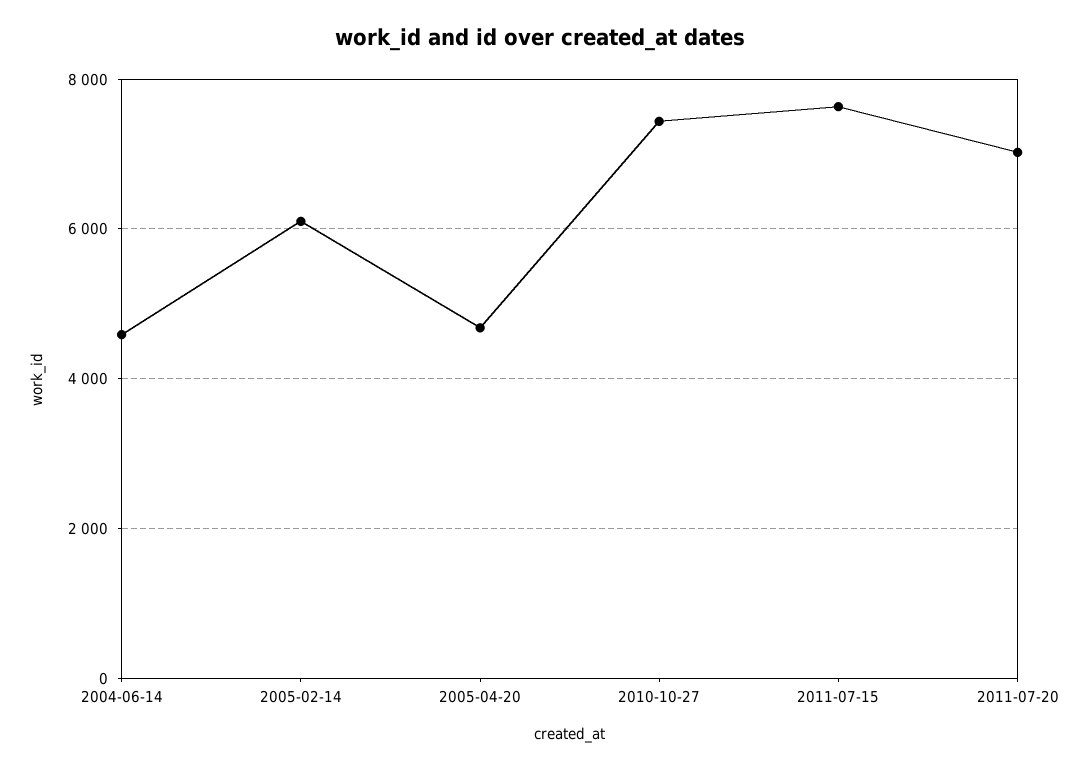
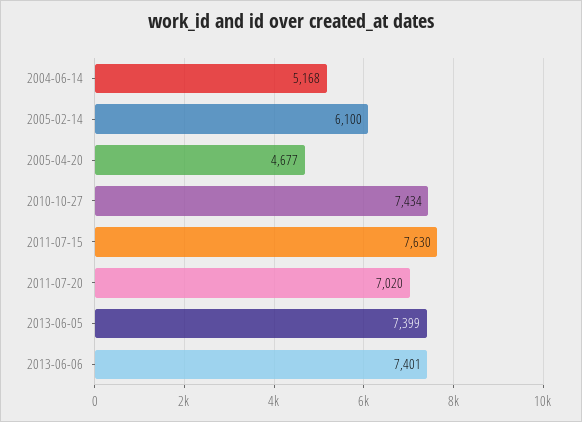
2004-06-14: 4600 -> 5168
2013-06-05: none -> 7399
2013-06-06: none -> 7401

